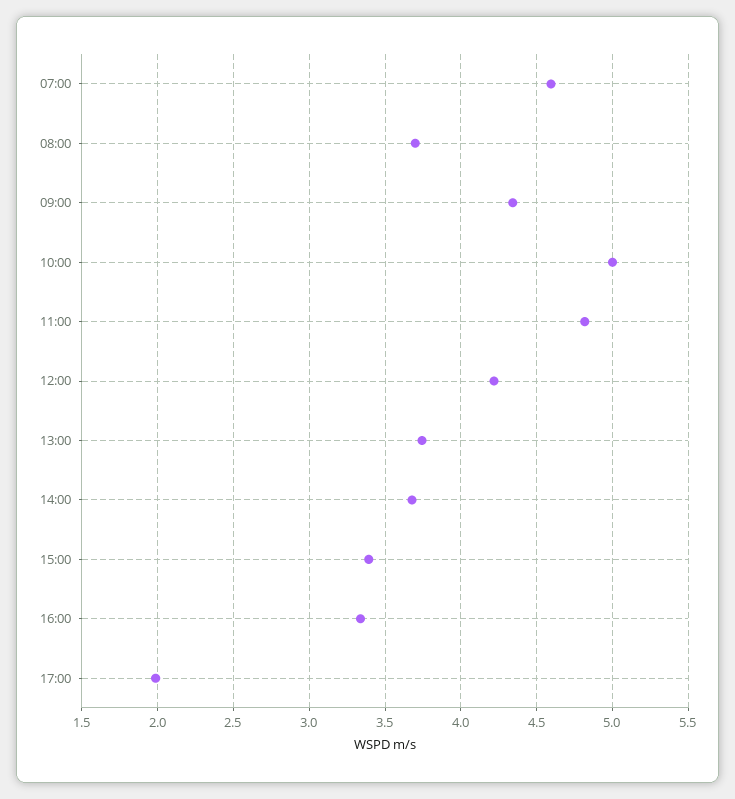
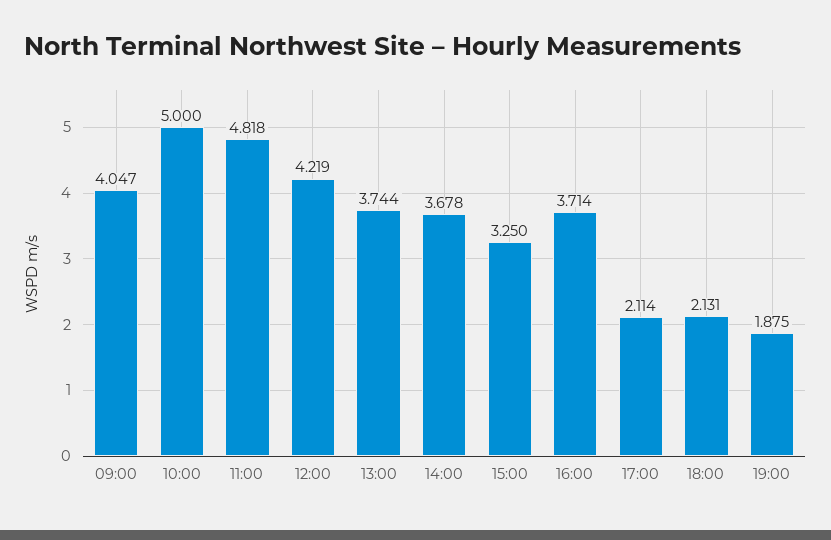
07:00: 4.6 -> none
08:00: 3.7 -> none
09:00: 4.35 -> 4.047
15:00: 3.4 -> 3.25
16:00: 3.35 -> 3.714
17:00: 2 -> 2.114
18:00: none -> 2.131
19:00: none -> 1.875

